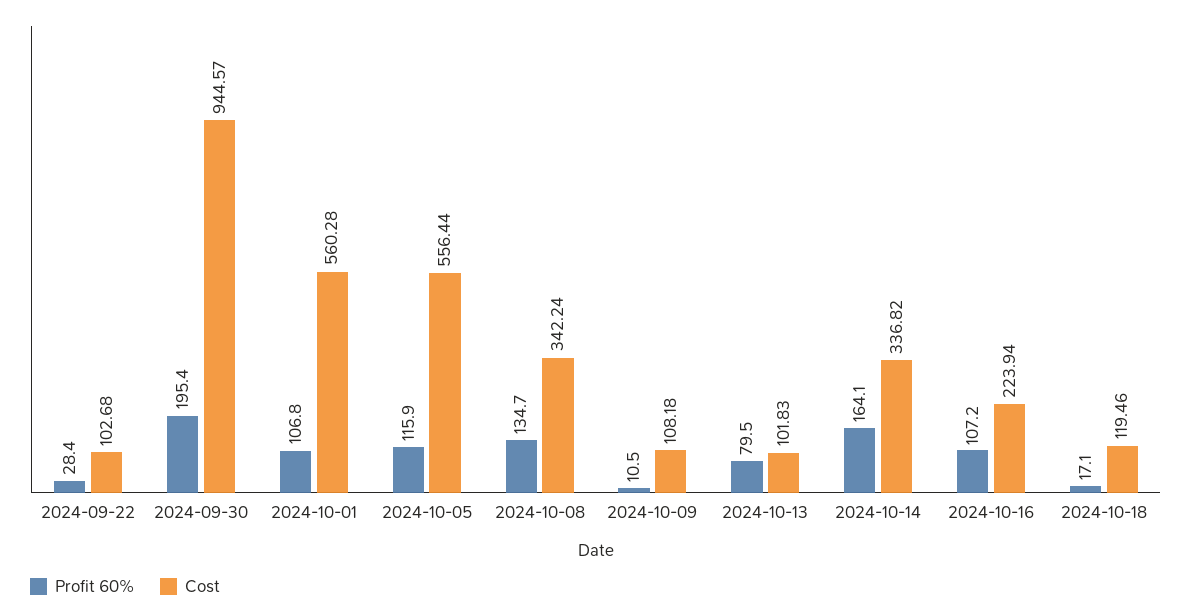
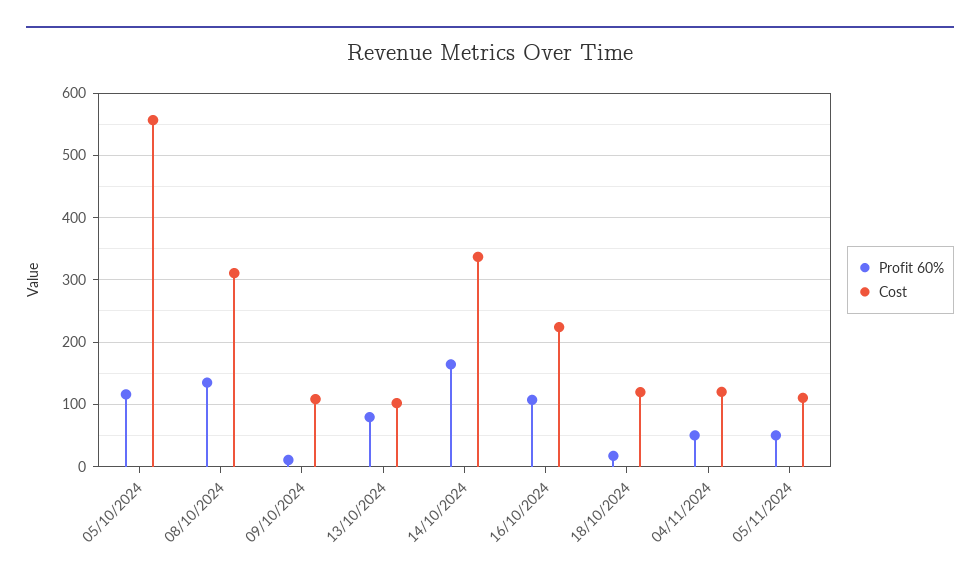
Profit 60%, 2024-09-22: 28.4 -> none
Cost, 2024-09-22: 102.68 -> none
Profit 60%, 2024-09-30: 195.4 -> none
Cost, 2024-09-30: 944.57 -> none
Profit 60%, 2024-10-01: 106.8 -> none
Cost, 2024-10-01: 560.28 -> none
Cost, 2024-10-08: 342.24 -> 310
Profit 60%, 04/11/2024: none -> 50
Cost, 04/11/2024: none -> 120
Profit 60%, 05/11/2024: none -> 50
Cost, 05/11/2024: none -> 110

